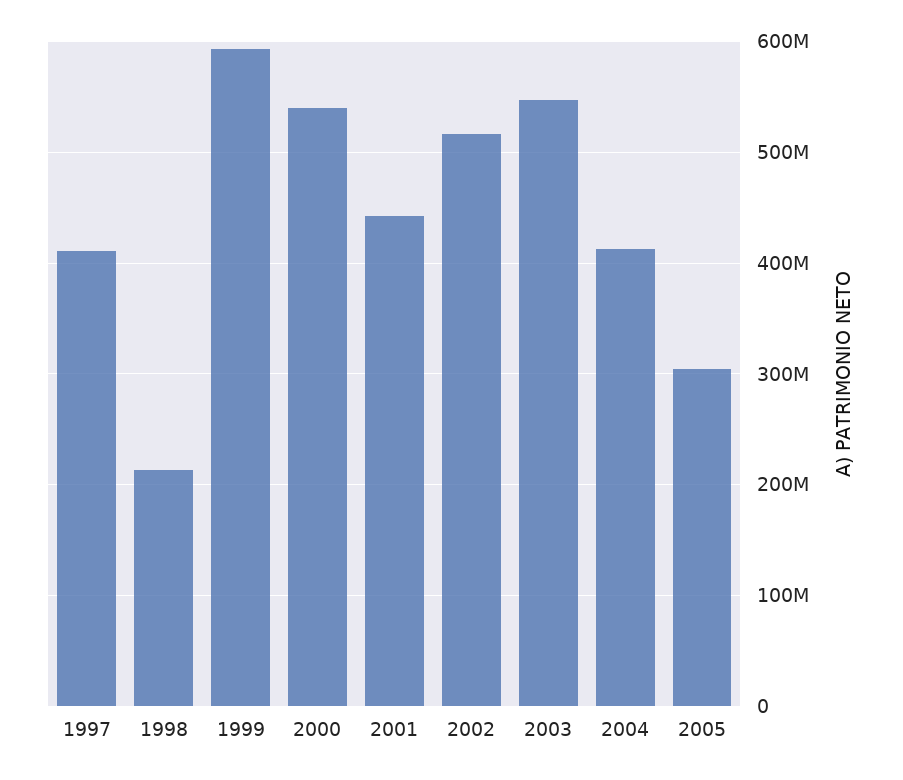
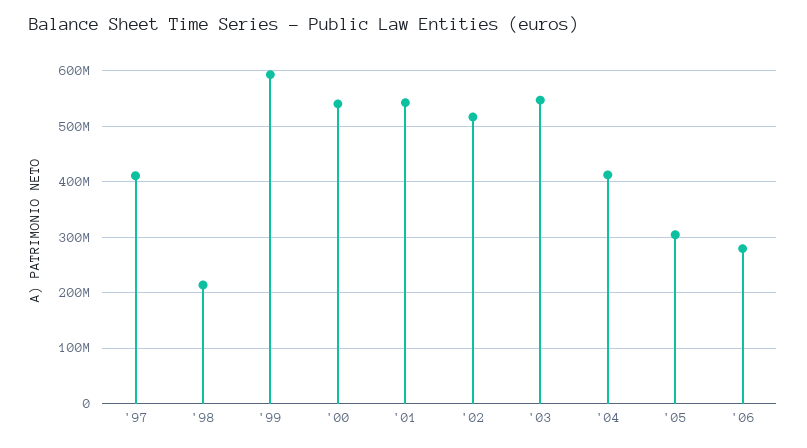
2001: 440000000 -> 540000000
'06: none -> 280000000

